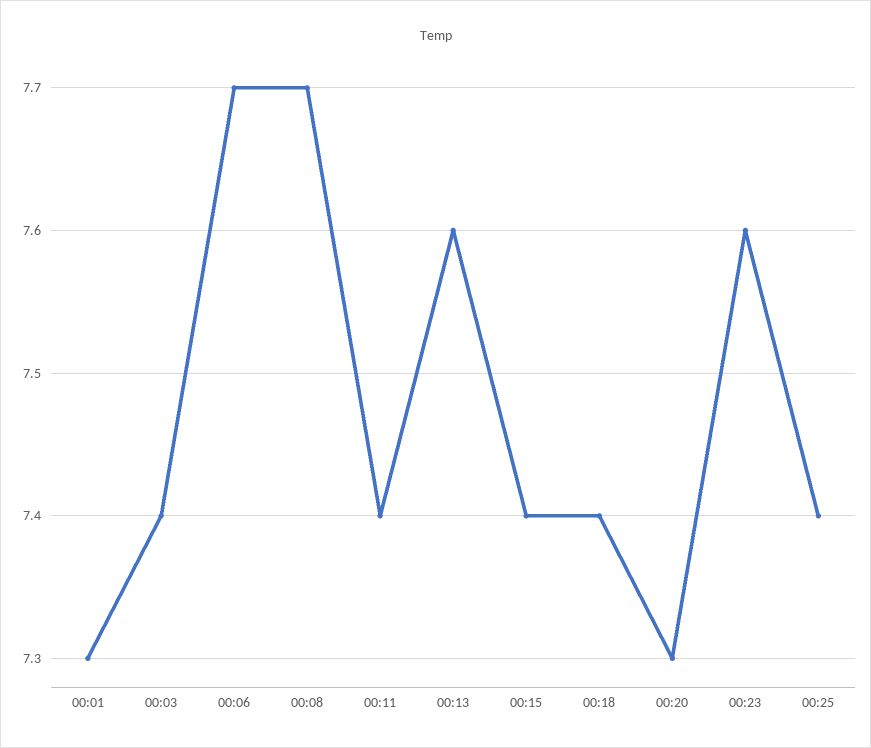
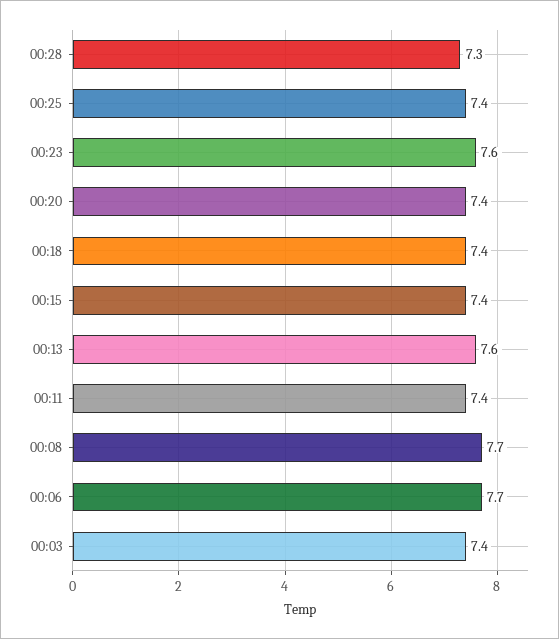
00:01: 7.3 -> none
00:20: 7.3 -> 7.4
00:28: none -> 7.3

